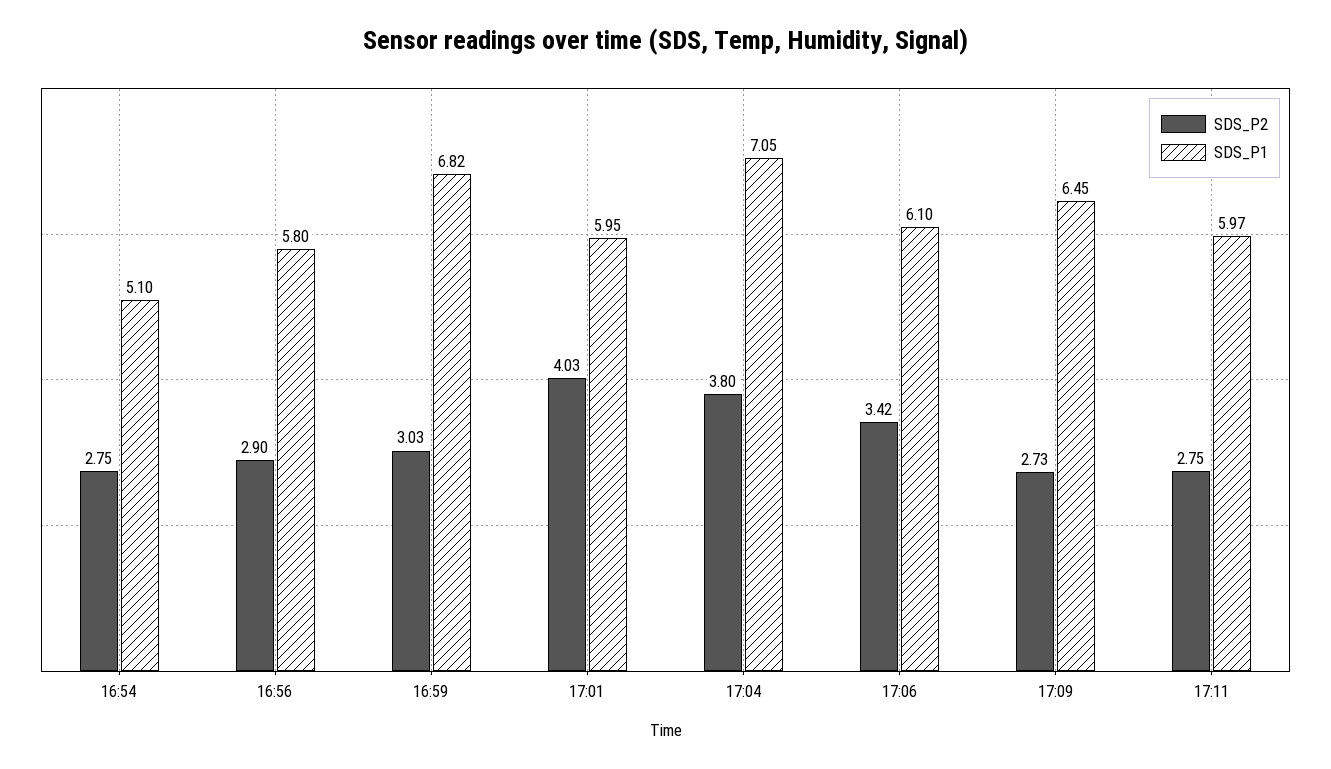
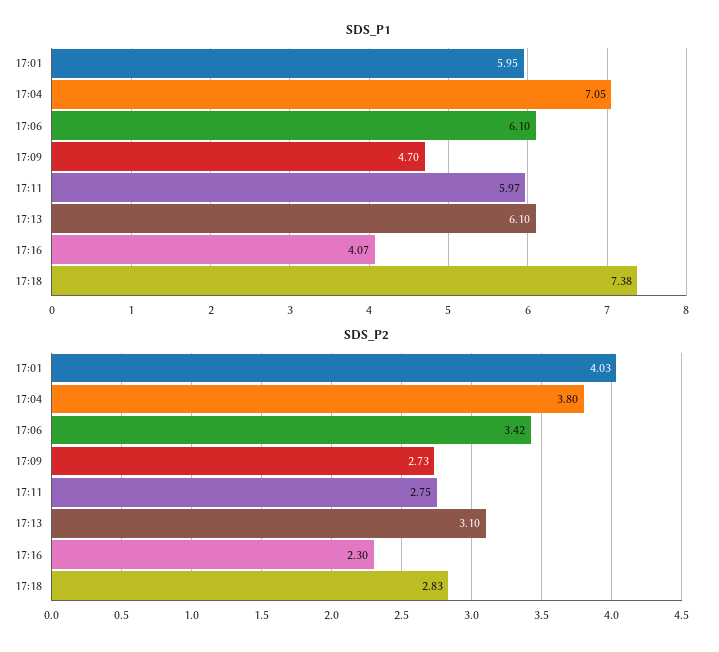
SDS_P2, 16:54: 2.75 -> none
SDS_P1, 16:54: 5.1 -> none
SDS_P2, 16:56: 2.9 -> none
SDS_P1, 16:56: 5.8 -> none
SDS_P2, 16:59: 3.03 -> none
SDS_P1, 16:59: 6.82 -> none
SDS_P1, 17:09: 6.45 -> 4.7
SDS_P1, 17:13: none -> 6.1
SDS_P1, 17:16: none -> 4.07
SDS_P1, 17:18: none -> 7.38
SDS_P2, 17:13: none -> 3.1
SDS_P2, 17:16: none -> 2.3
SDS_P2, 17:18: none -> 2.83

